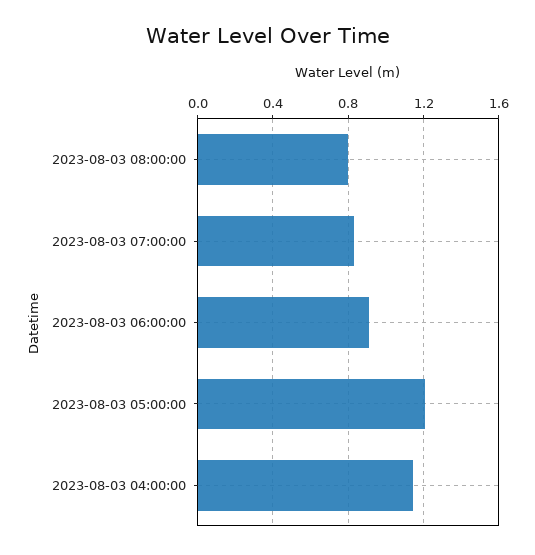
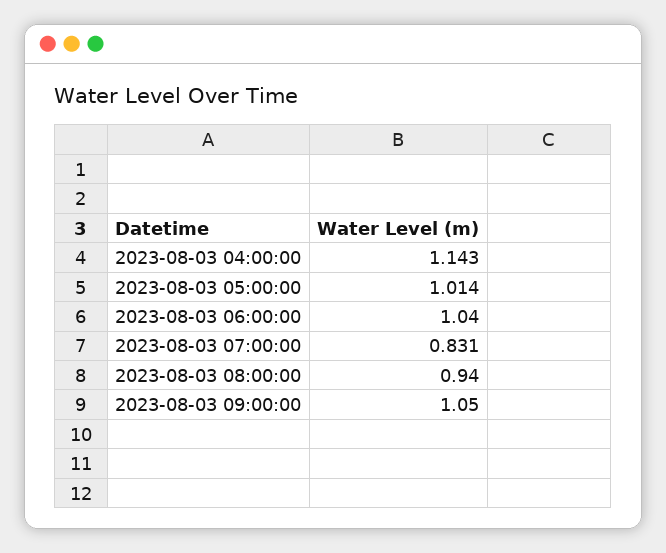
2023-08-03 08:00:00: 0.8 -> 0.94
2023-08-03 06:00:00: 0.9 -> 1.04
2023-08-03 05:00:00: 1.2 -> 1.014
2023-08-03 09:00:00: none -> 1.05

